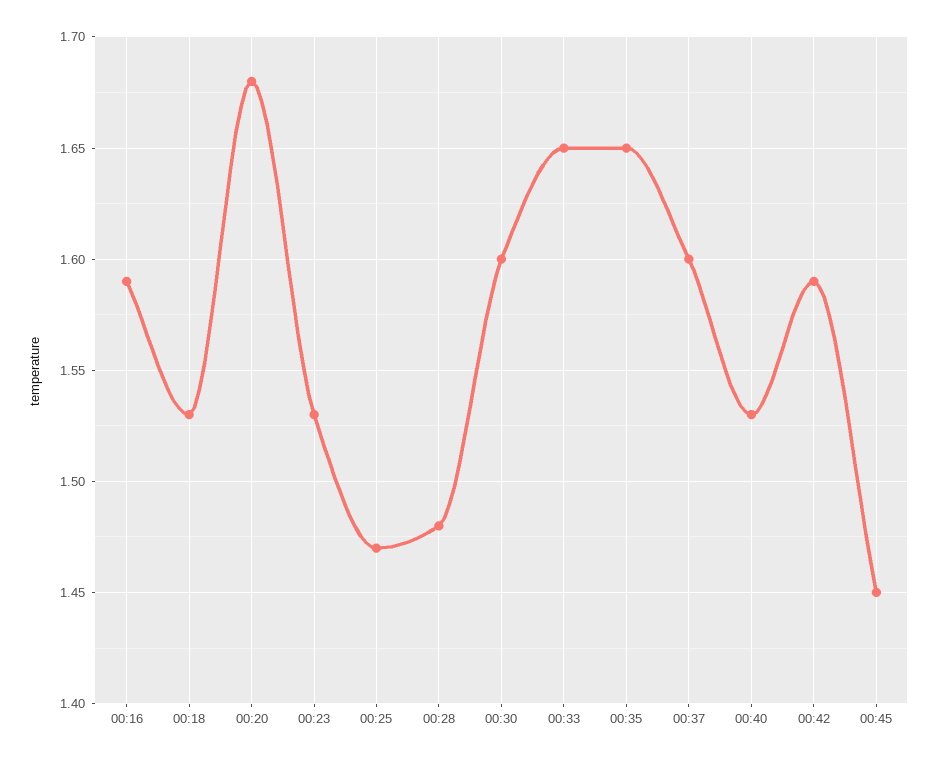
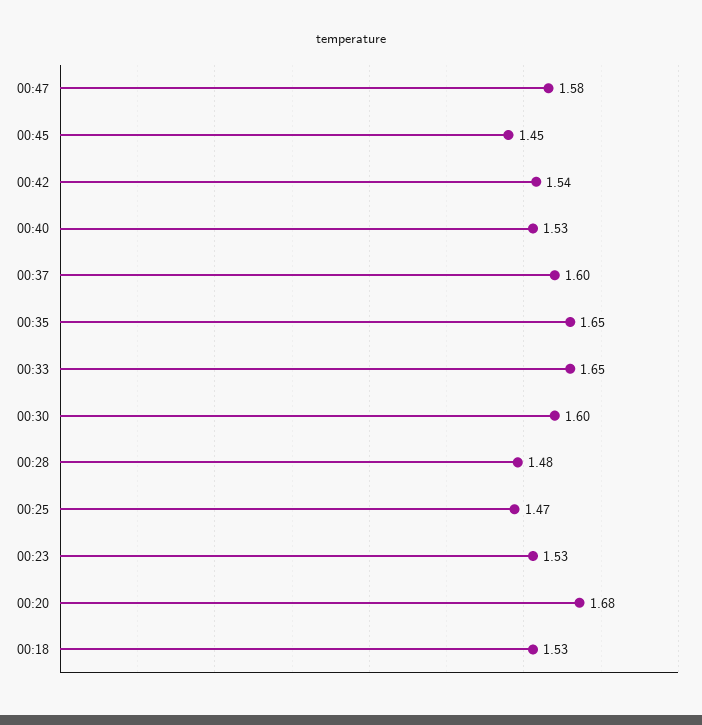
00:16: 1.59 -> none
00:42: 1.59 -> 1.54
00:47: none -> 1.58

